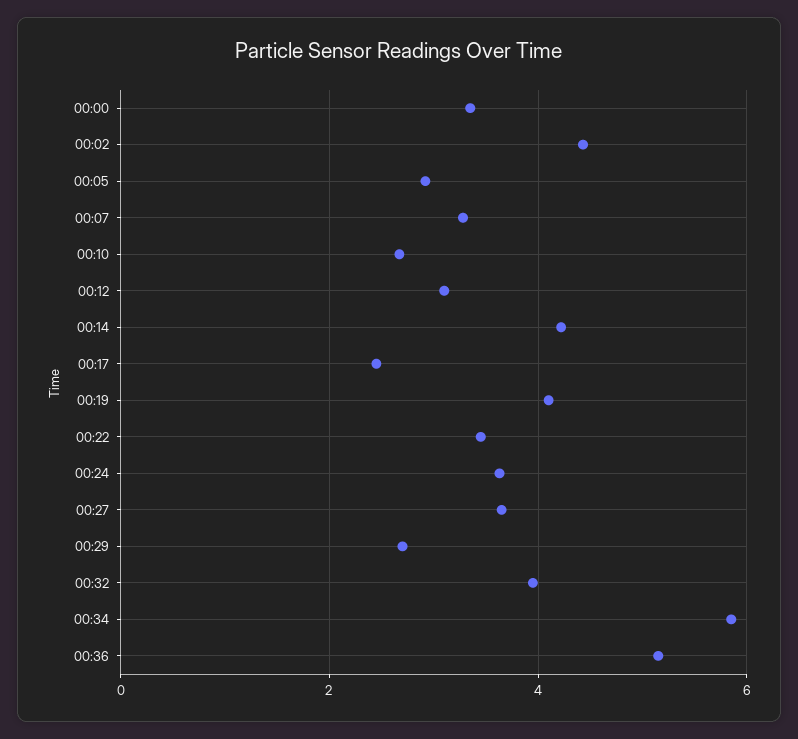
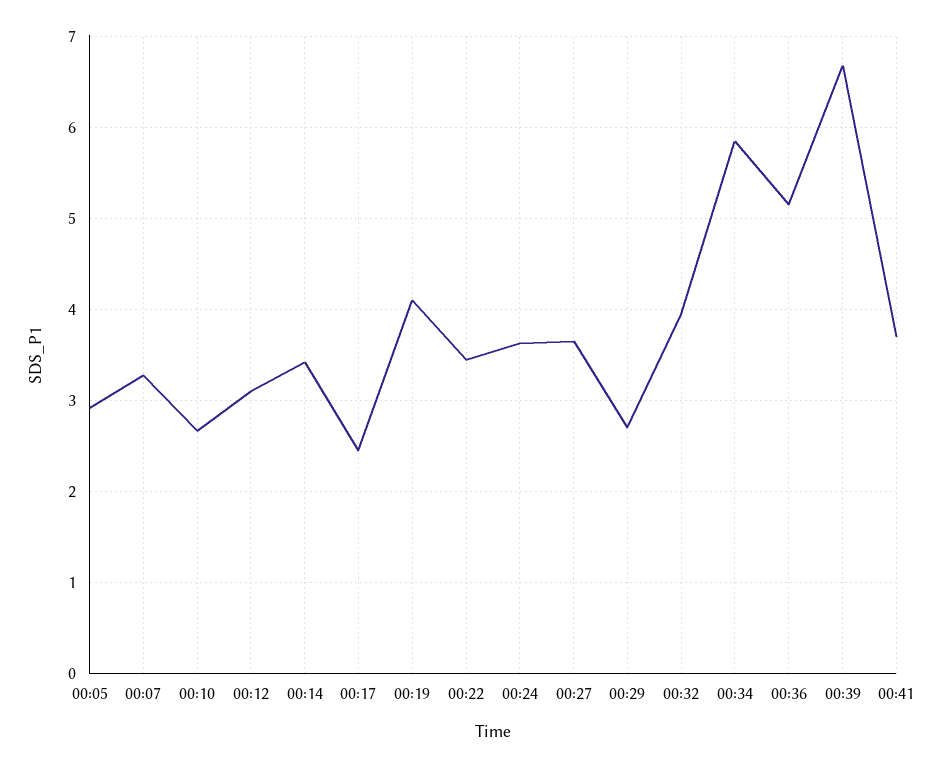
00:00: 3.4 -> none
00:02: 4.4 -> none
00:14: 4.2 -> 3.4
00:39: none -> 6.7
00:41: none -> 3.7

